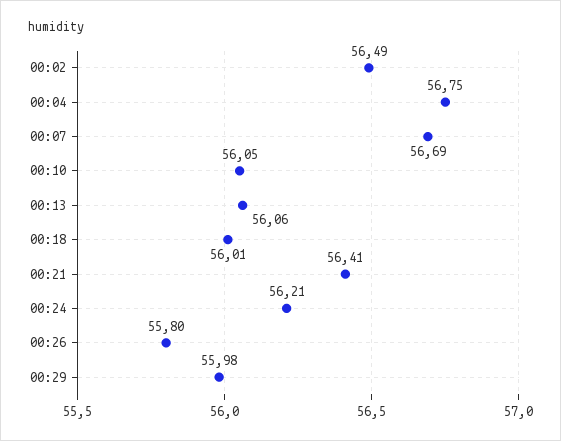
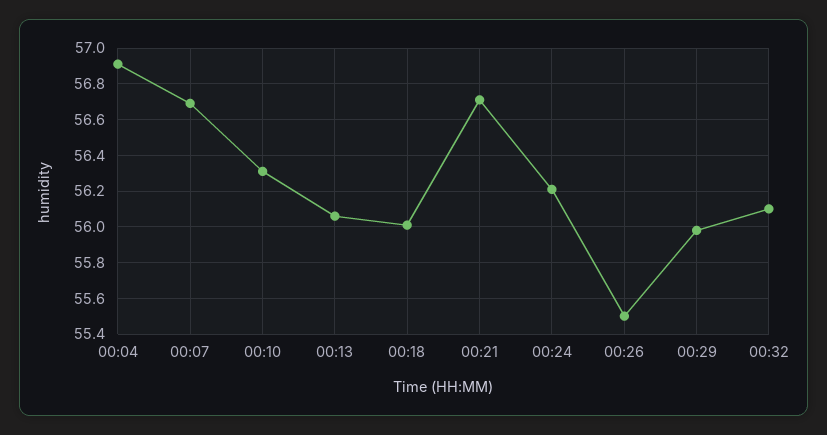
00:02: 56.49 -> none
00:04: 56.75 -> 56.9
00:10: 56.05 -> 56.3
00:21: 56.41 -> 56.7
00:26: 55.8 -> 55.5
00:32: none -> 56.1

